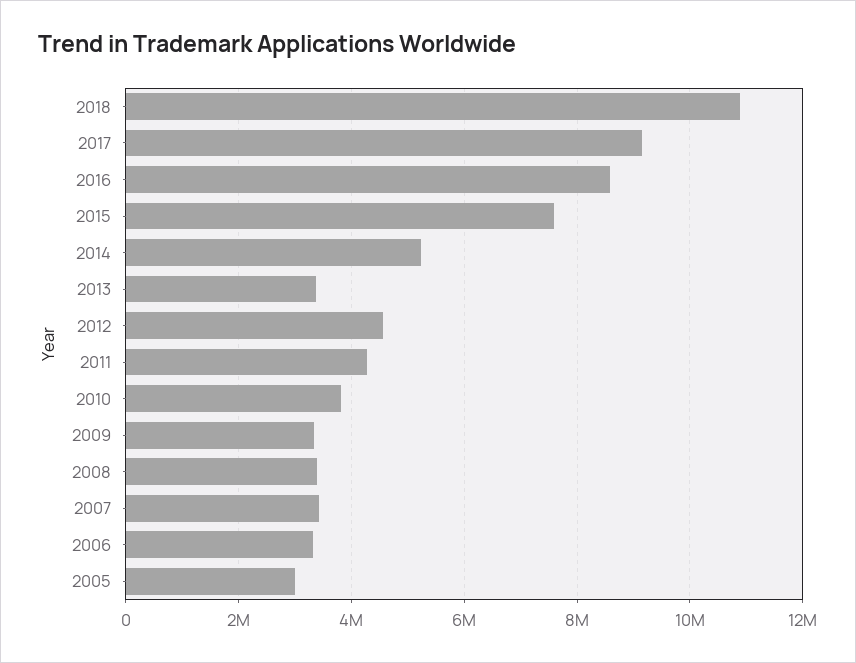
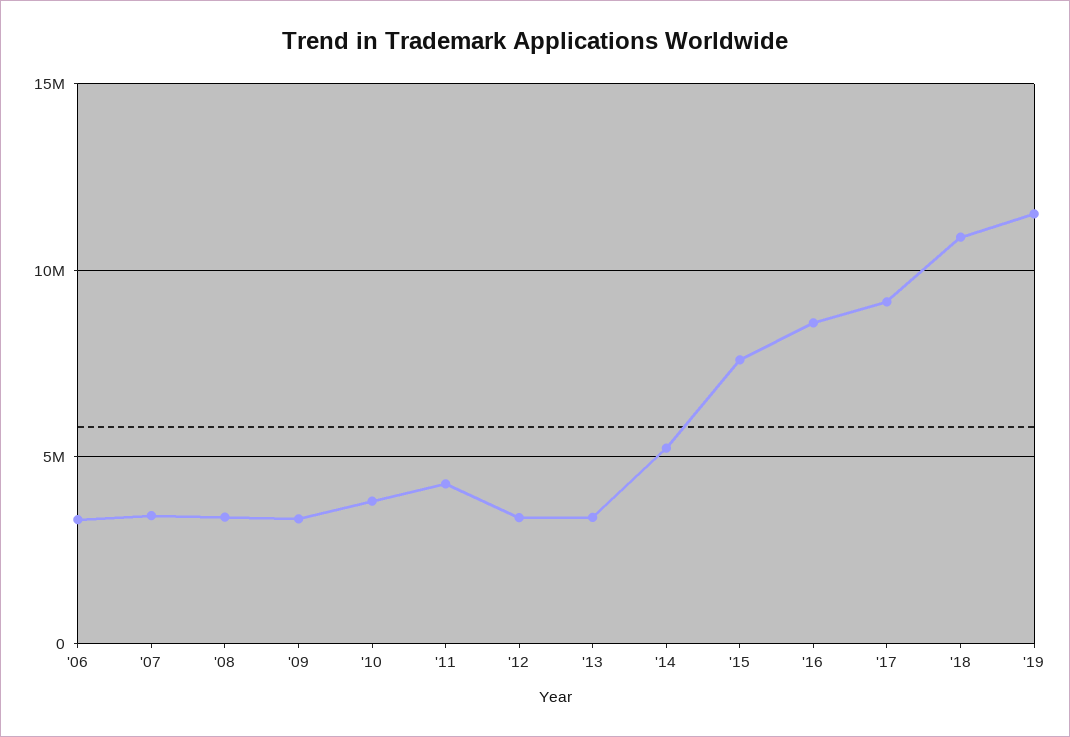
2012: 4600000 -> 3500000
2005: 3000000 -> none
'19: none -> 11500000

